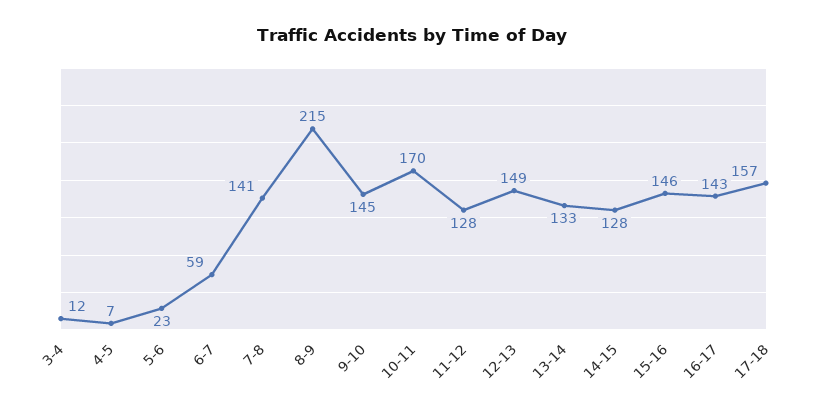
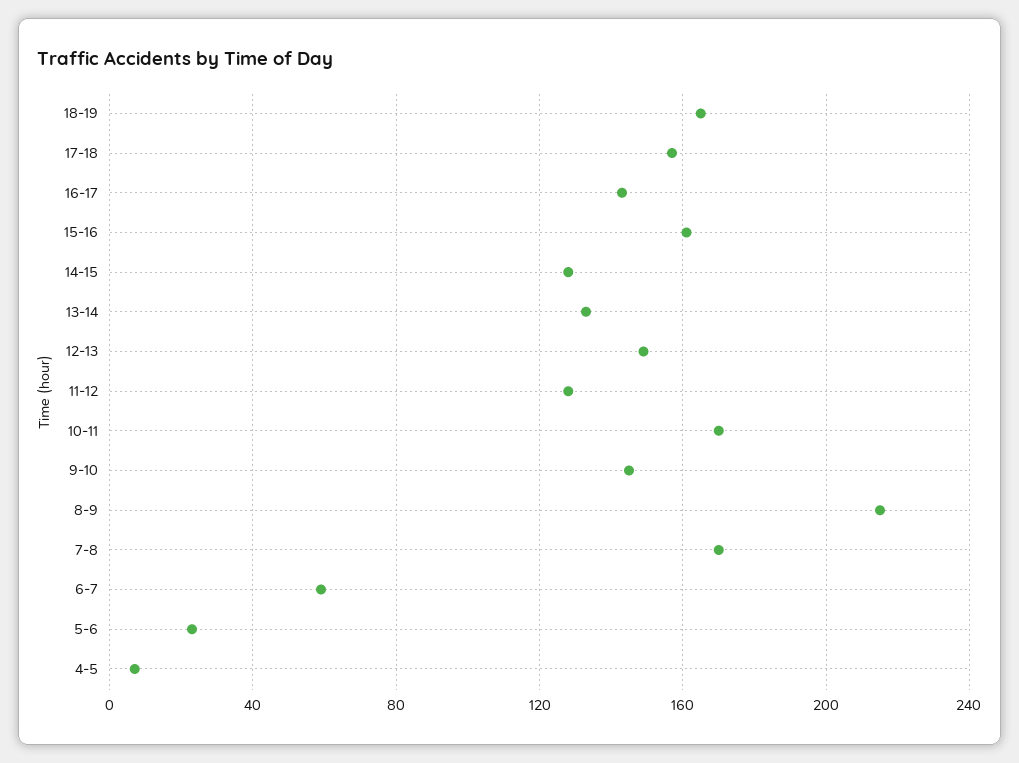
3-4: 12 -> none
7-8: 141 -> 170
15-16: 146 -> 160
18-19: none -> 165

